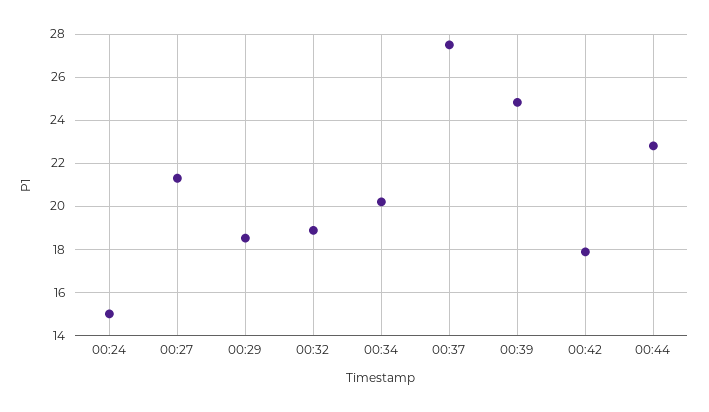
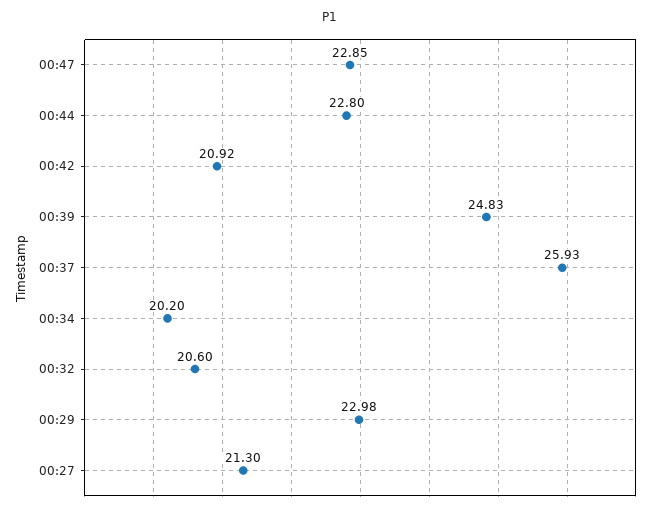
00:24: 15 -> none
00:29: 18.5 -> 22.98
00:32: 19 -> 20.6
00:37: 27.5 -> 25.93
00:42: 18 -> 20.92
00:47: none -> 22.85

